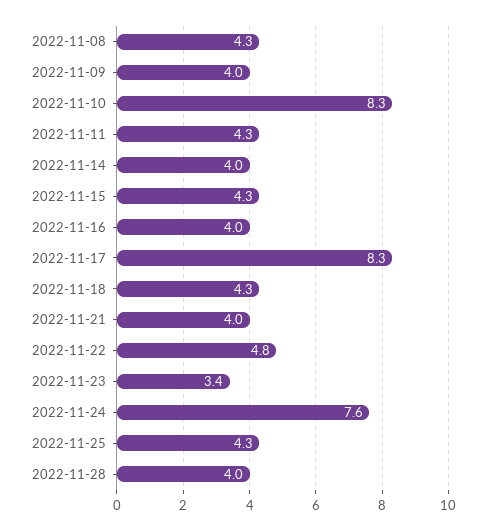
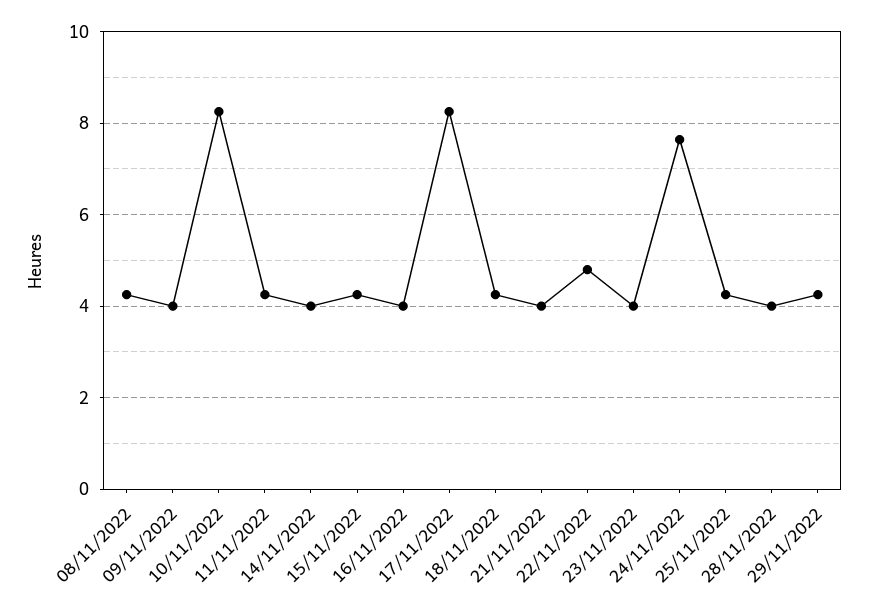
2022-11-23: 3.4 -> 4
29/11/2022: none -> 4.2

